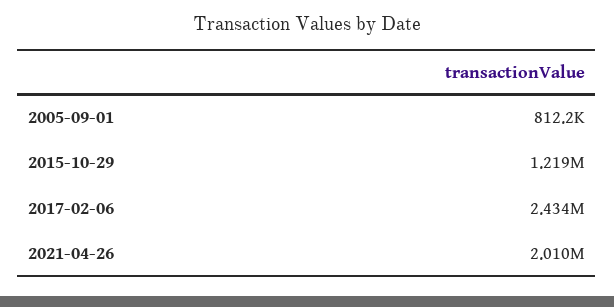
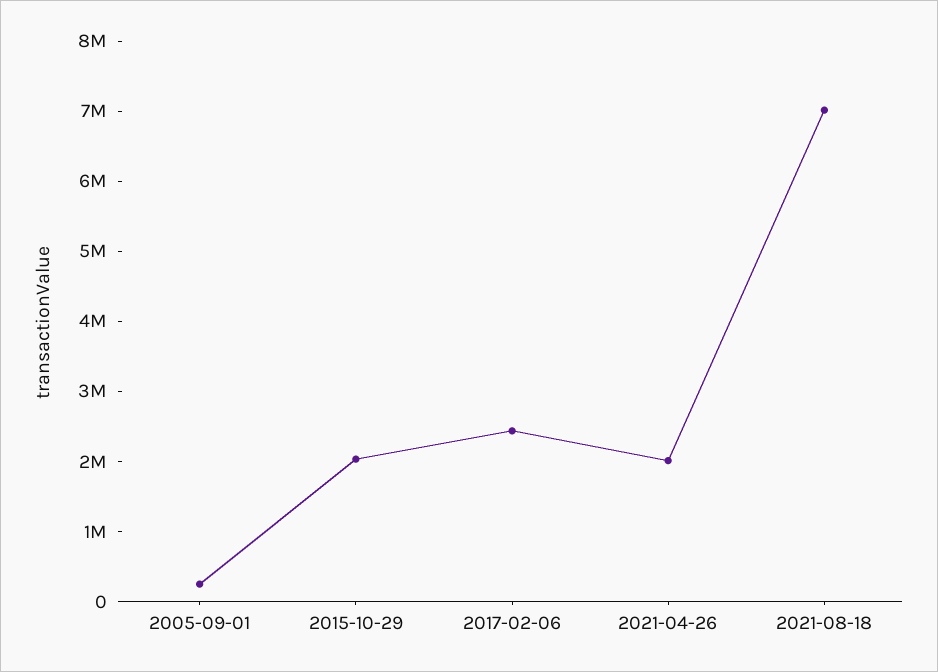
2005-09-01: 812200 -> 200000
2015-10-29: 1219000 -> 2000000
2021-08-18: none -> 7000000

